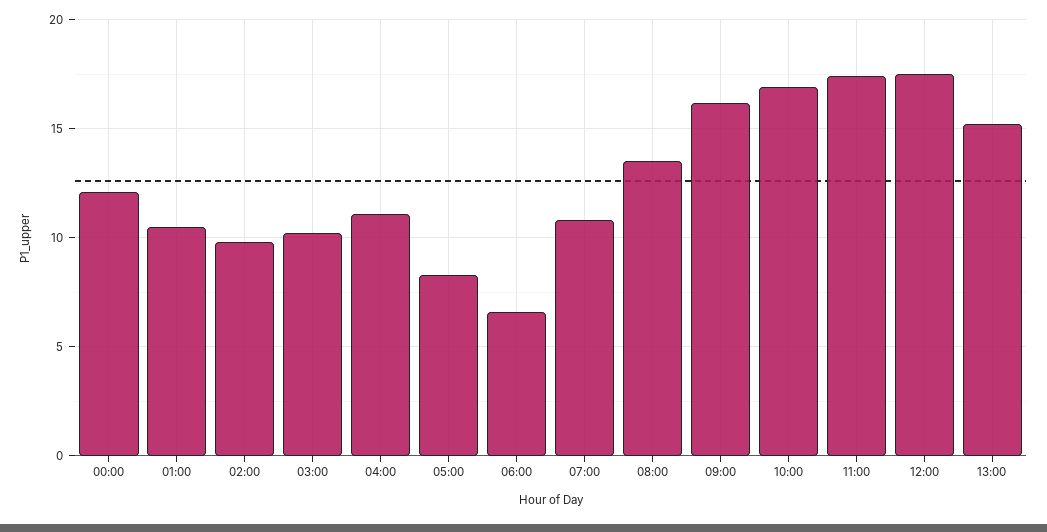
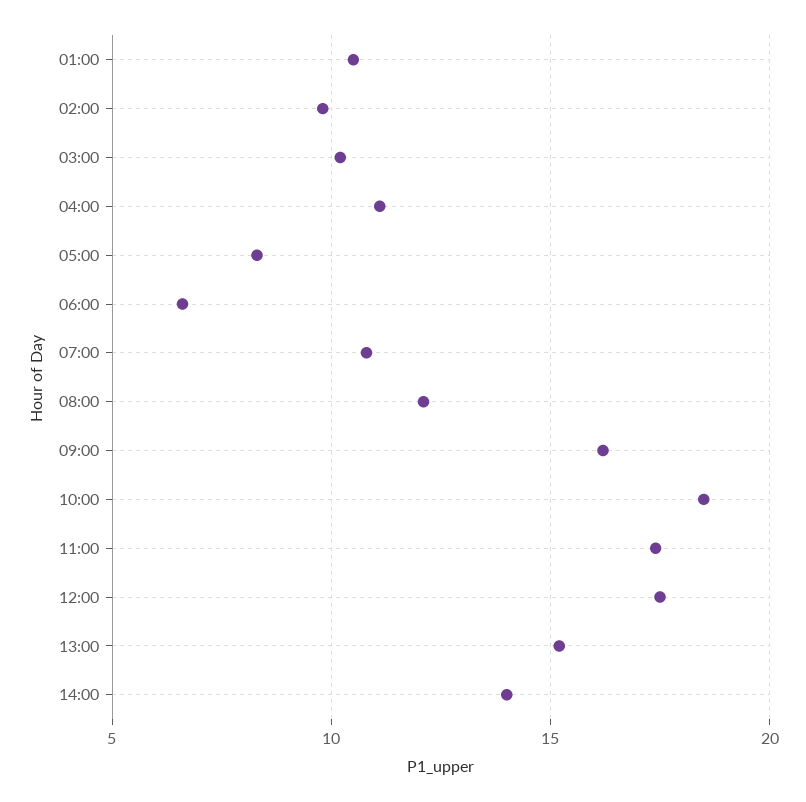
00:00: 12 -> none
08:00: 13.5 -> 12
10:00: 17 -> 18.5
14:00: none -> 14

